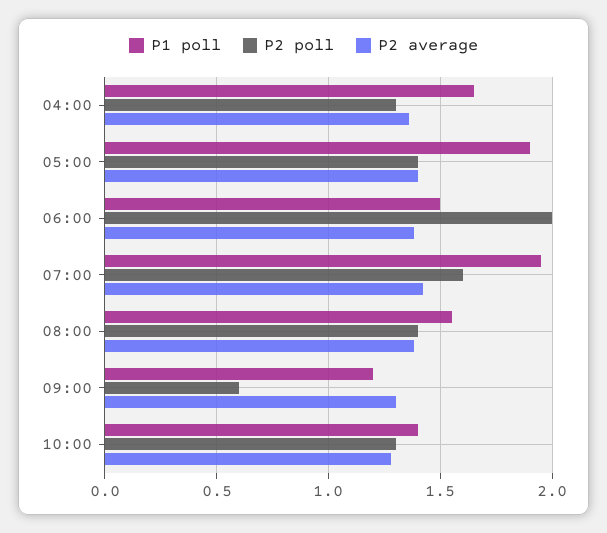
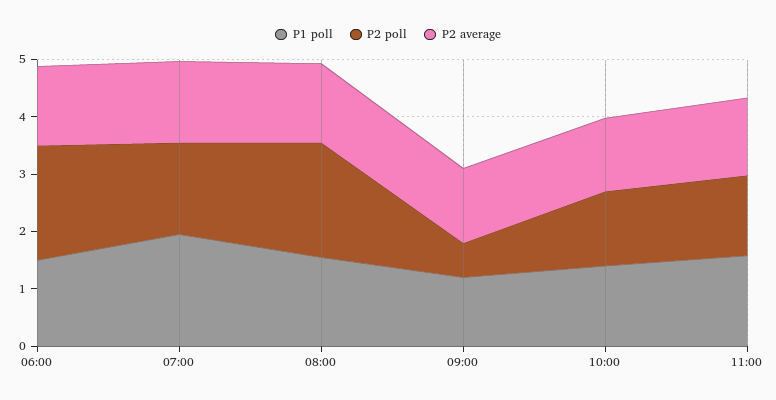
P1 poll, 04:00: 1.65 -> none
P2 poll, 04:00: 1.3 -> none
P2 average, 04:00: 1.35 -> none
P1 poll, 05:00: 1.9 -> none
P2 poll, 05:00: 1.4 -> none
P2 average, 05:00: 1.4 -> none
P2 poll, 08:00: 1.4 -> 2
P1 poll, 11:00: none -> 1.6
P2 poll, 11:00: none -> 1.4
P2 average, 11:00: none -> 1.4

